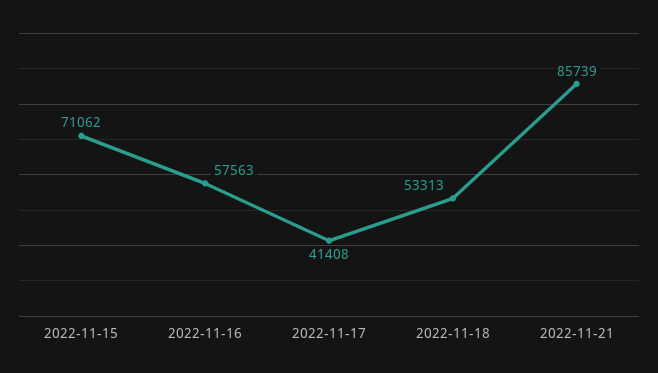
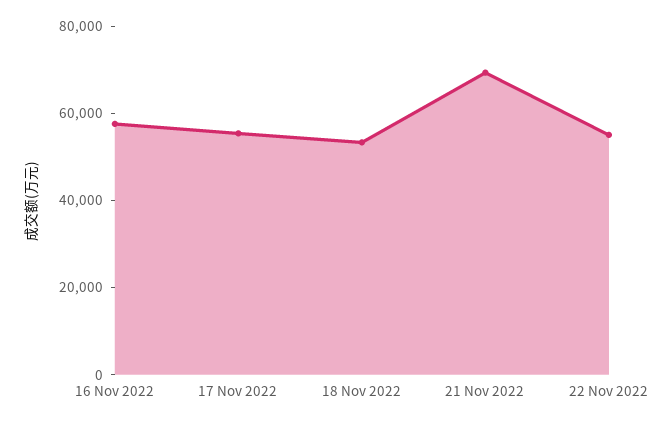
2022-11-15: 71062 -> none
2022-11-17: 41408 -> 55000
2022-11-21: 85739 -> 70000
22 Nov 2022: none -> 55000

